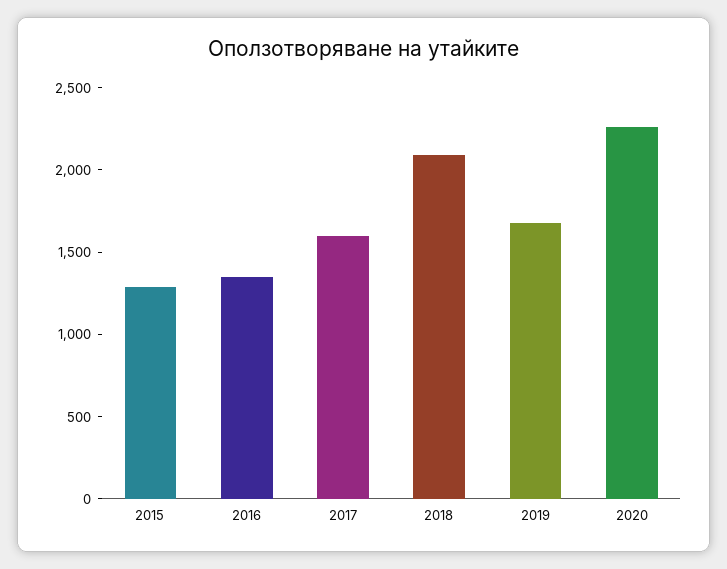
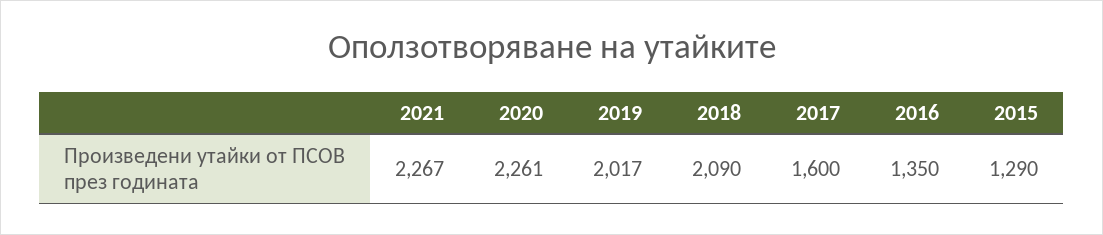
2019: 1700 -> 2017
2021: none -> 2267

